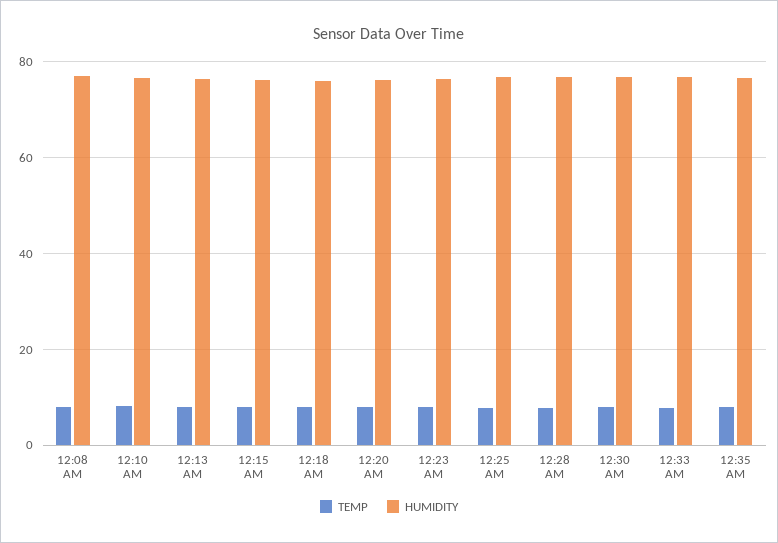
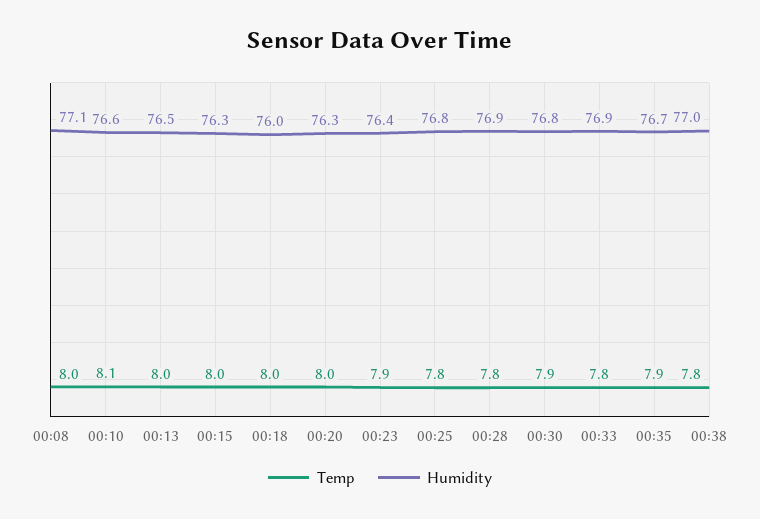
TEMP, 00:38: none -> 7.8
HUMIDITY, 00:38: none -> 77

